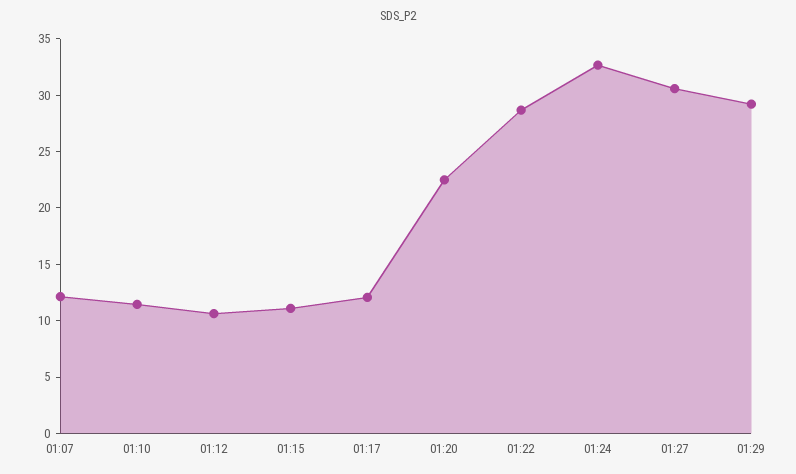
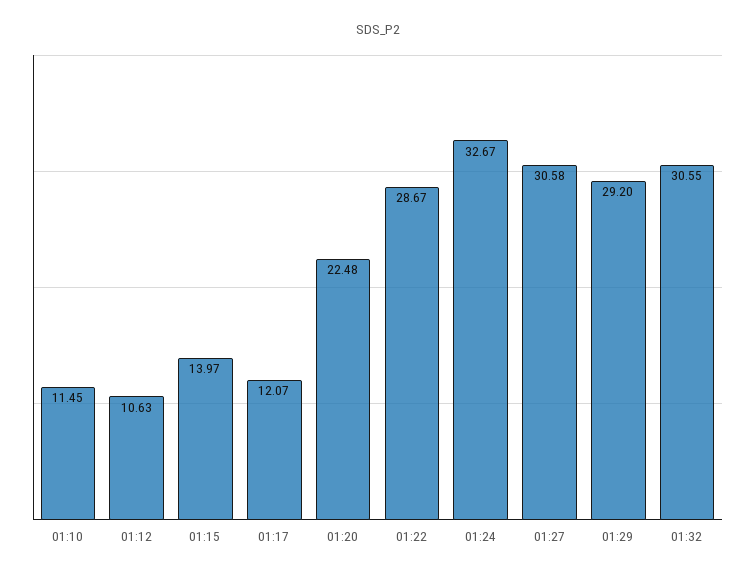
01:07: 12 -> none
01:15: 11 -> 13.97
01:32: none -> 30.55

